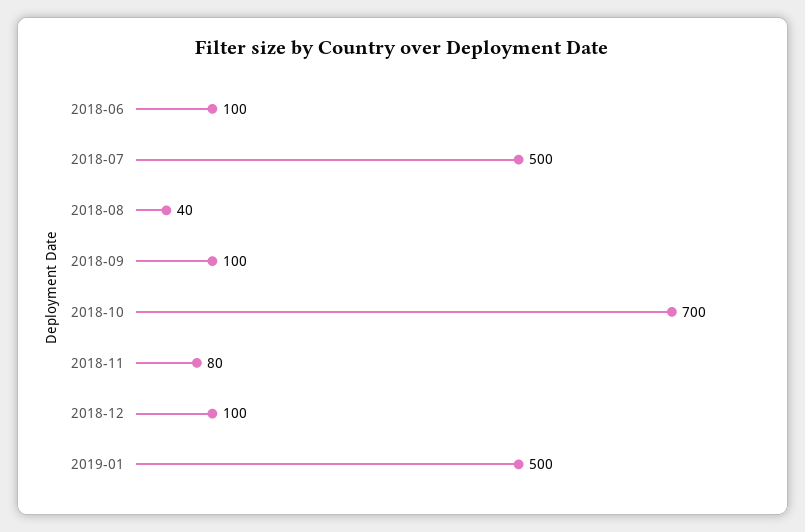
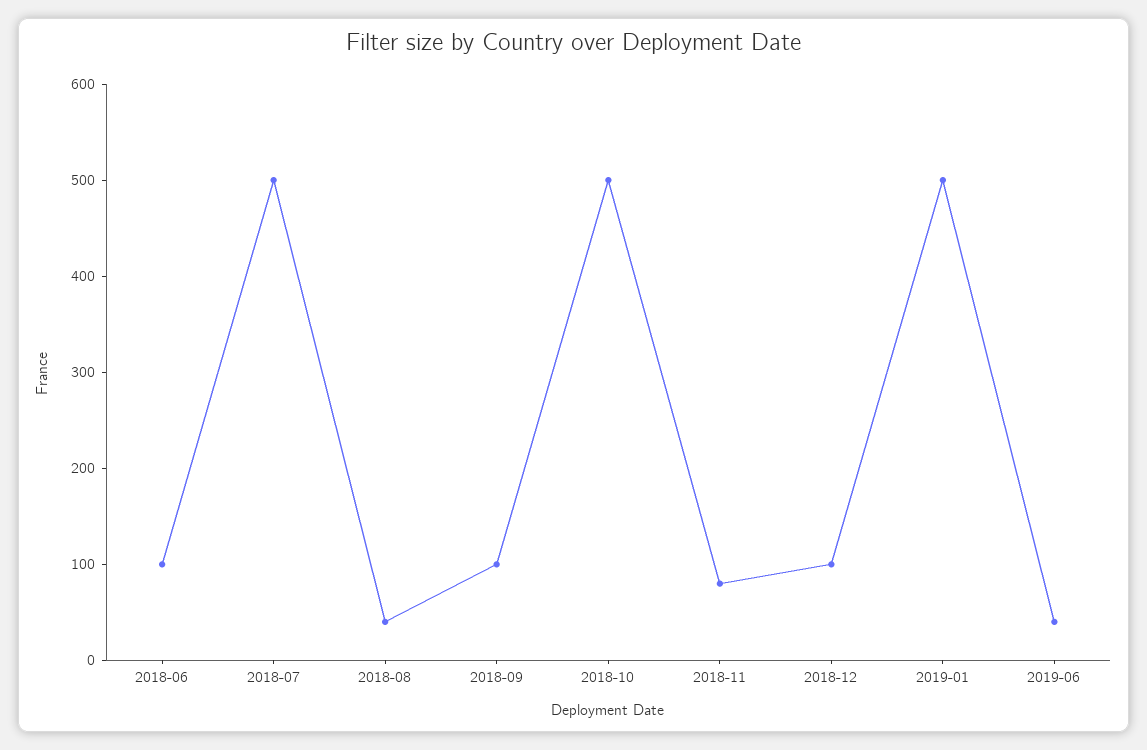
2018-10: 700 -> 500
2019-06: none -> 40

